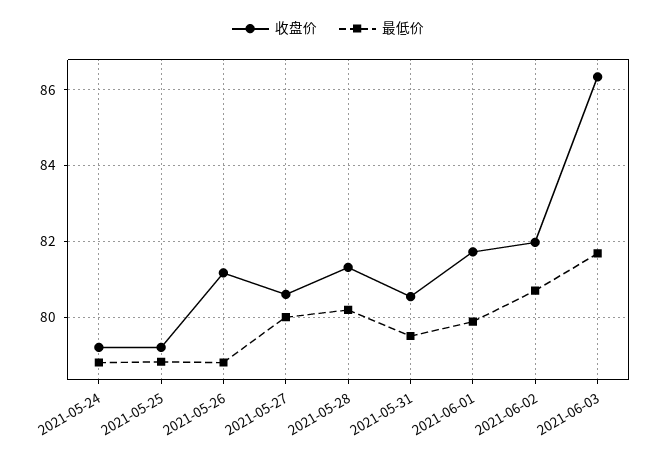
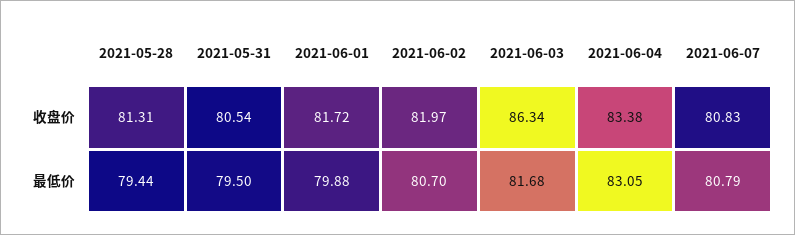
收盘价, 2021-05-24: 79.2 -> none
最低价, 2021-05-24: 78.8 -> none
收盘价, 2021-05-25: 79.2 -> none
最低价, 2021-05-25: 78.8 -> none
收盘价, 2021-05-26: 81.2 -> none
最低价, 2021-05-26: 78.8 -> none
收盘价, 2021-05-27: 80.6 -> none
最低价, 2021-05-27: 80 -> none
最低价, 2021-05-28: 80.2 -> 79.44
收盘价, 2021-06-04: none -> 83.38
收盘价, 2021-06-07: none -> 80.83
最低价, 2021-06-04: none -> 83.05
最低价, 2021-06-07: none -> 80.79

